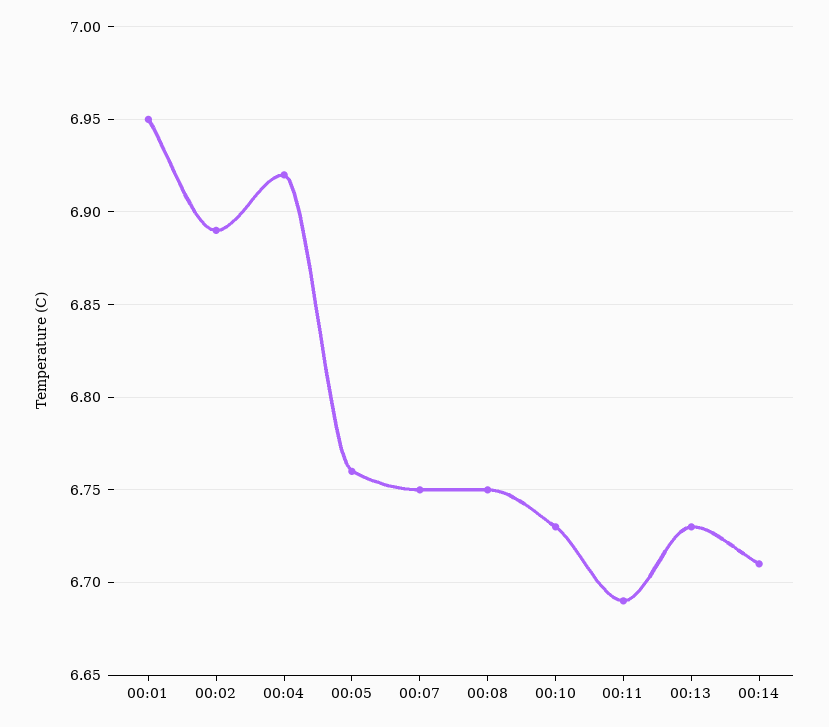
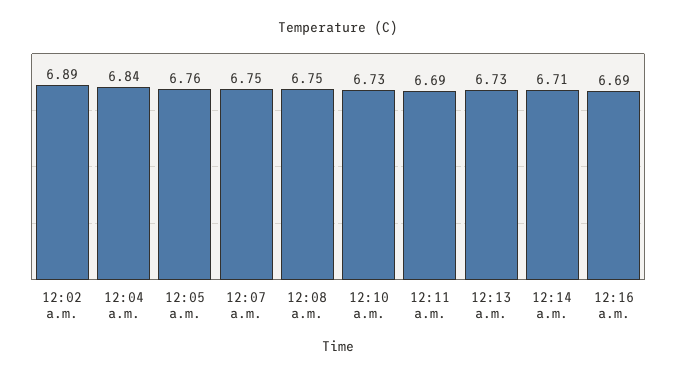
00:01: 6.95 -> none
00:04: 6.92 -> 6.84
12:16 a.m.: none -> 6.69

